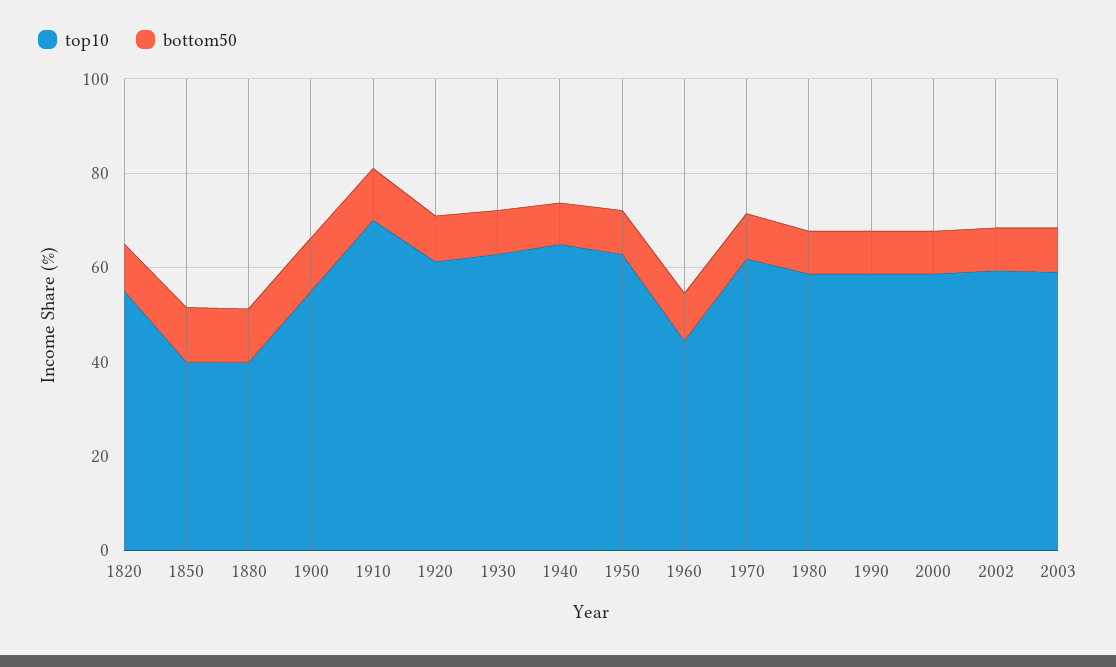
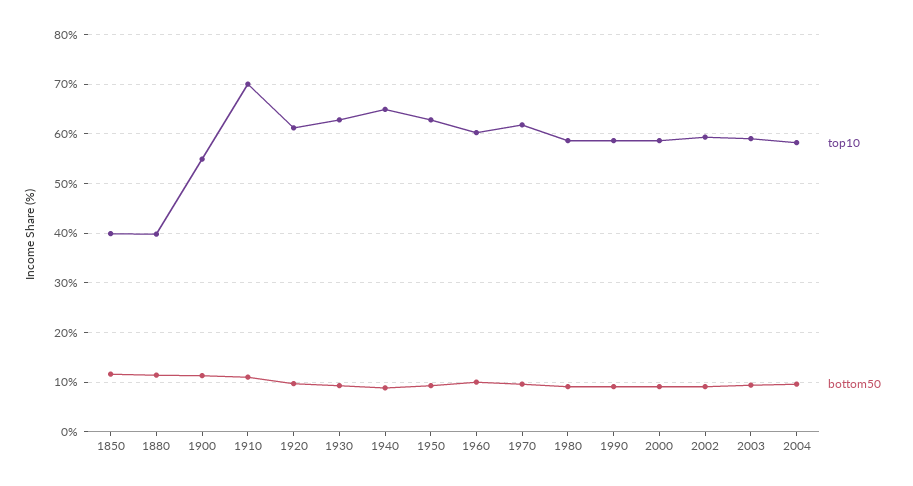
top10, 1820: 55 -> none
bottom50, 1820: 10 -> none
top10, 1960: 45 -> 60
top10, 2004: none -> 58
bottom50, 2004: none -> 10

